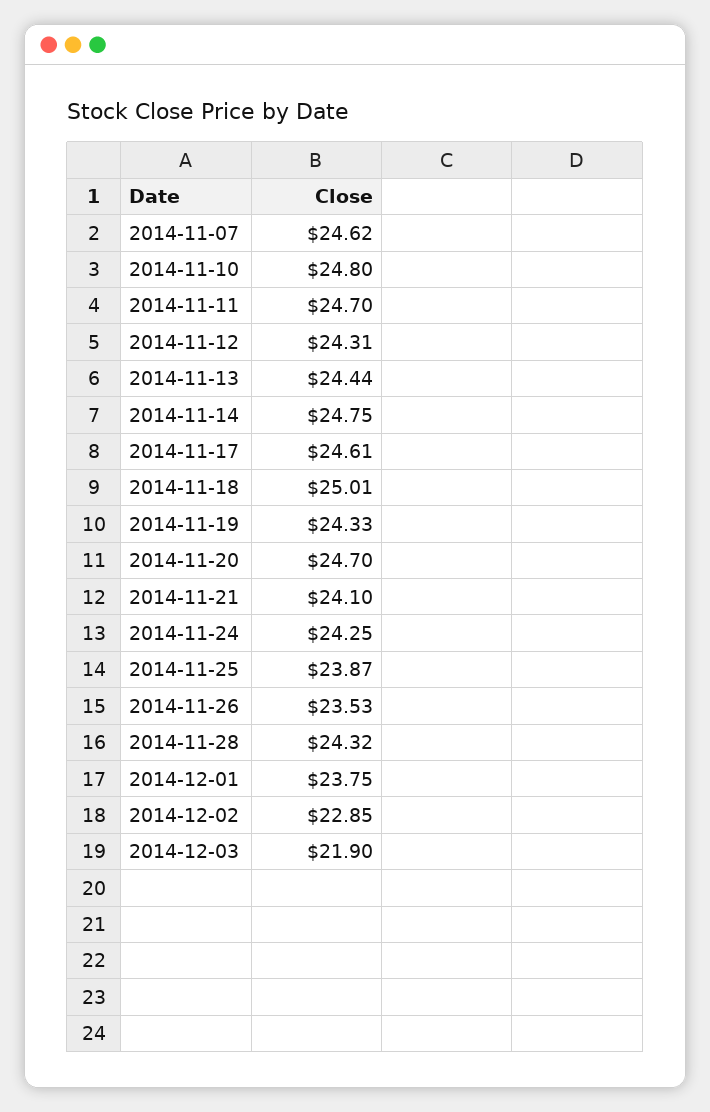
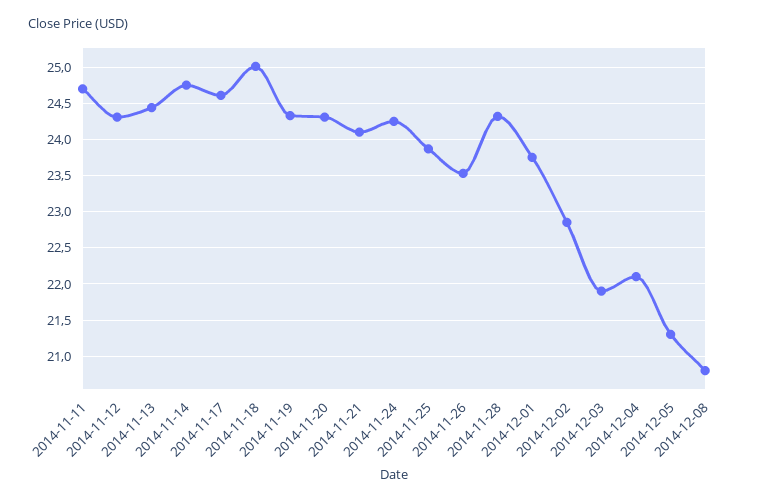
2014-11-07: 24.62 -> none
2014-11-10: 24.8 -> none
2014-11-20: 24.7 -> 24.3
2014-12-04: none -> 22.1
2014-12-05: none -> 21.3
2014-12-08: none -> 20.8

